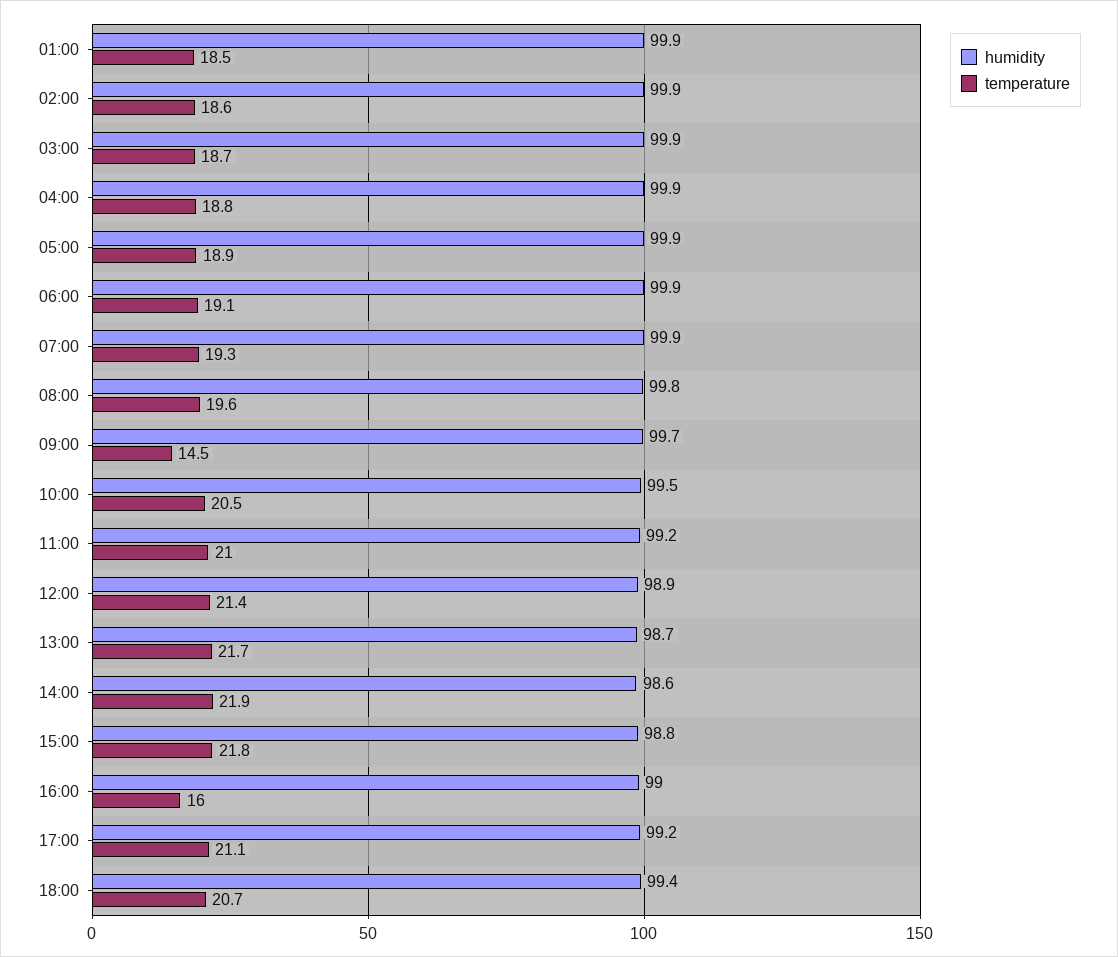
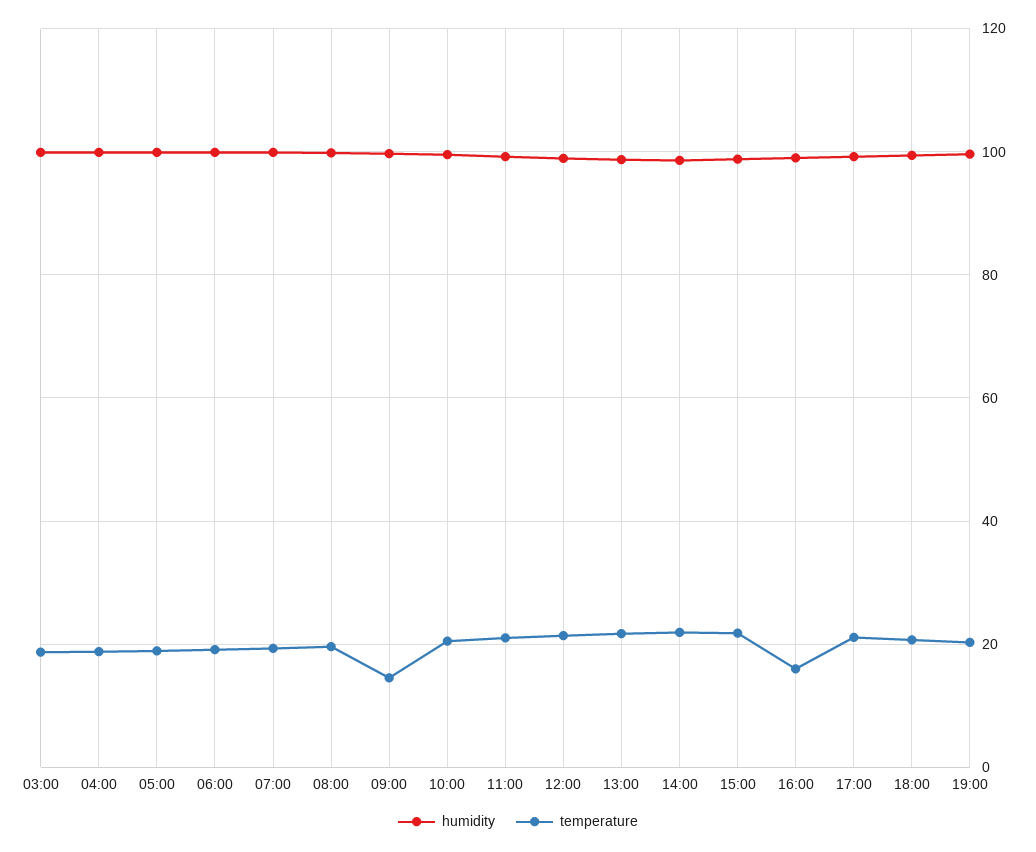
humidity, 01:00: 99.9 -> none
temperature, 01:00: 18.5 -> none
humidity, 02:00: 99.9 -> none
temperature, 02:00: 18.6 -> none
humidity, 19:00: none -> 100
temperature, 19:00: none -> 20

